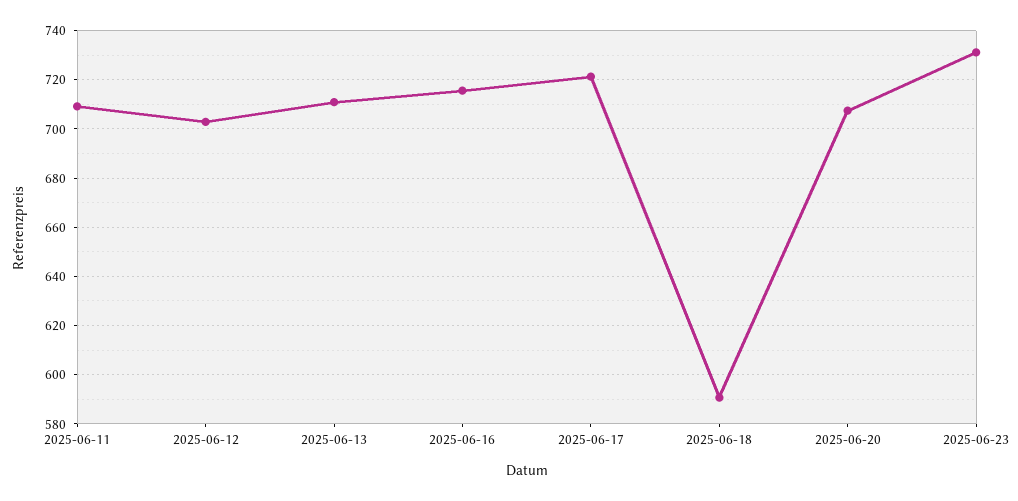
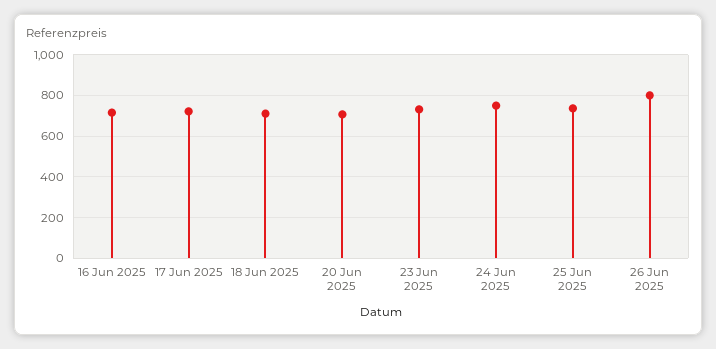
2025-06-11: 710 -> none
2025-06-12: 702.5 -> none
2025-06-13: 710 -> none
2025-06-18: 590 -> 700
24 Jun 2025: none -> 750
25 Jun 2025: none -> 750
26 Jun 2025: none -> 800

